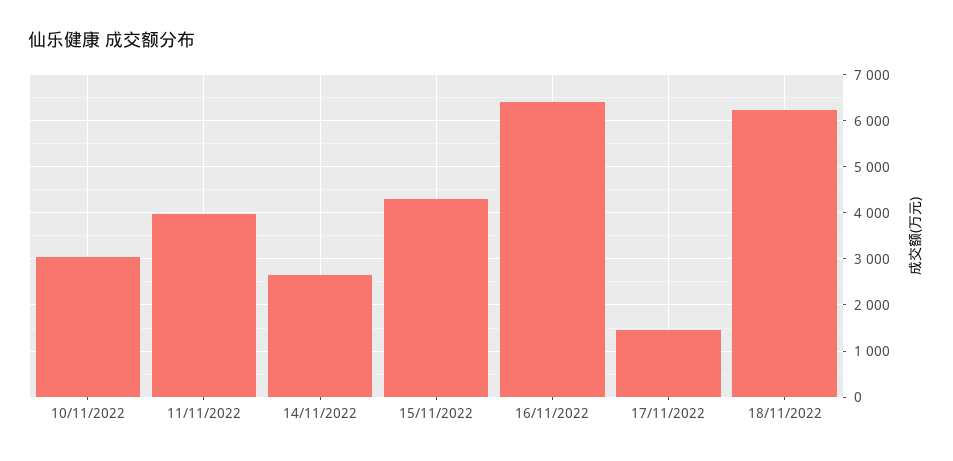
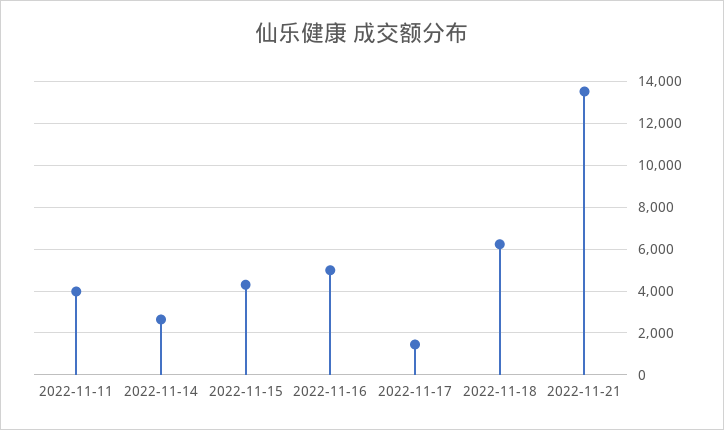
10/11/2022: 3000 -> none
16/11/2022: 6400 -> 5000
2022-11-21: none -> 13500

